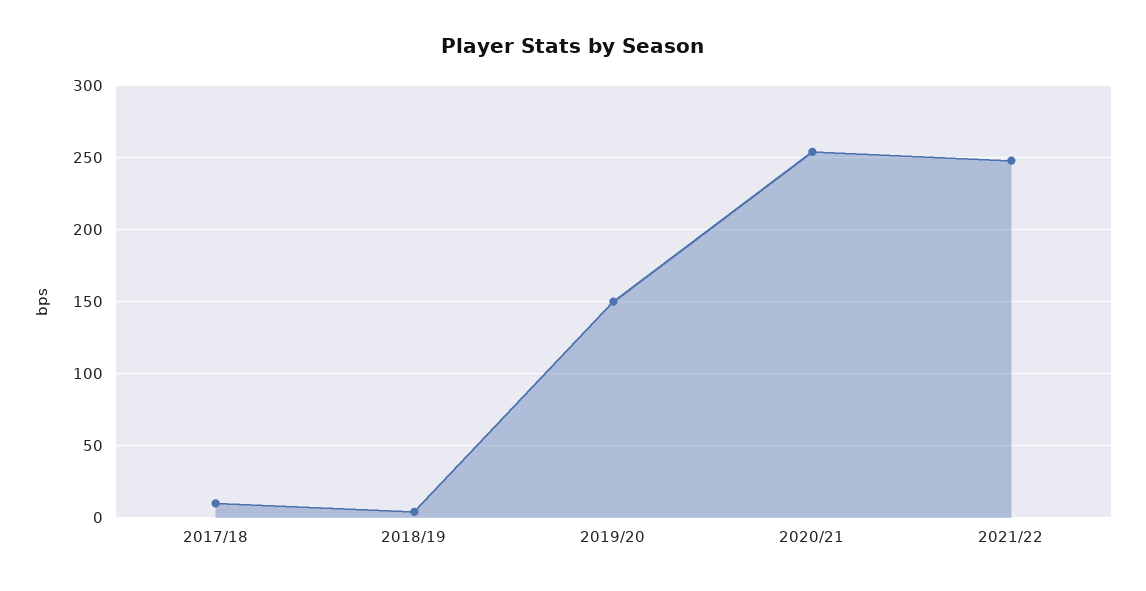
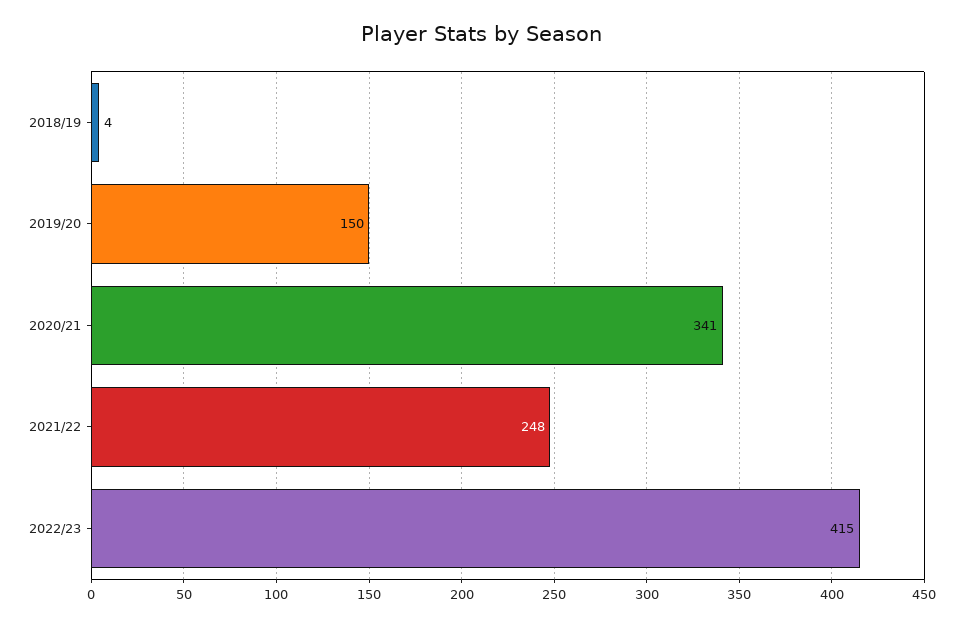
2017/18: 10 -> none
2020/21: 255 -> 341
2022/23: none -> 415

